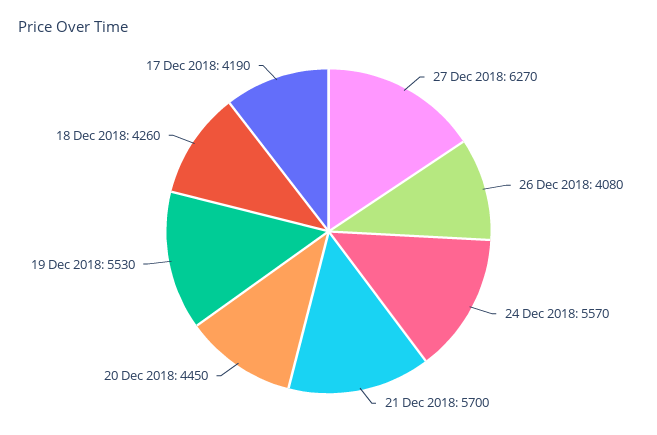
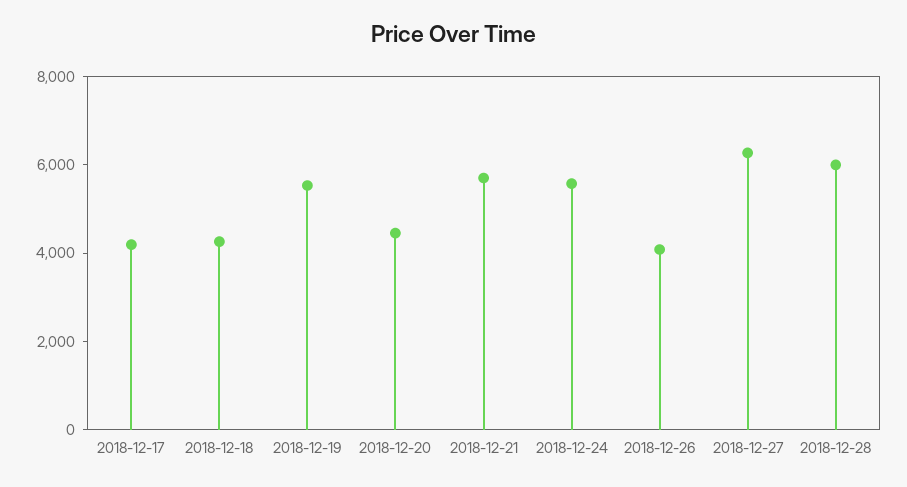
2018-12-28: none -> 6000

